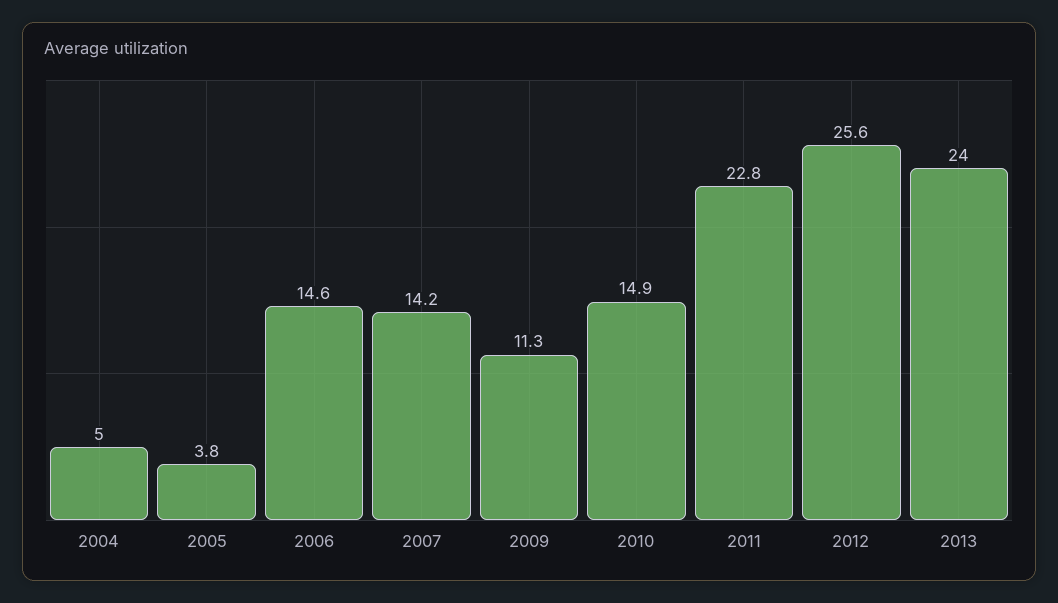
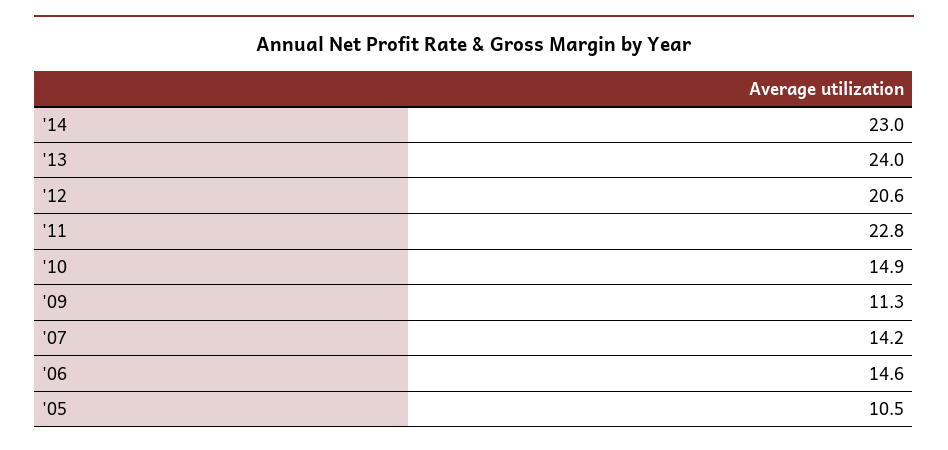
2004: 5 -> none
2005: 3.8 -> 10.5
2012: 25.6 -> 20.6
'14: none -> 23

